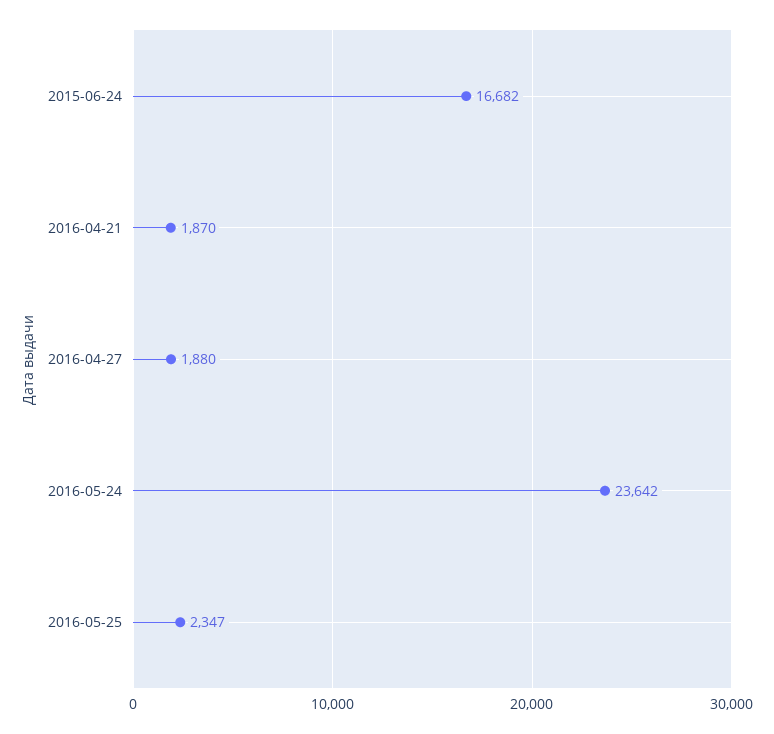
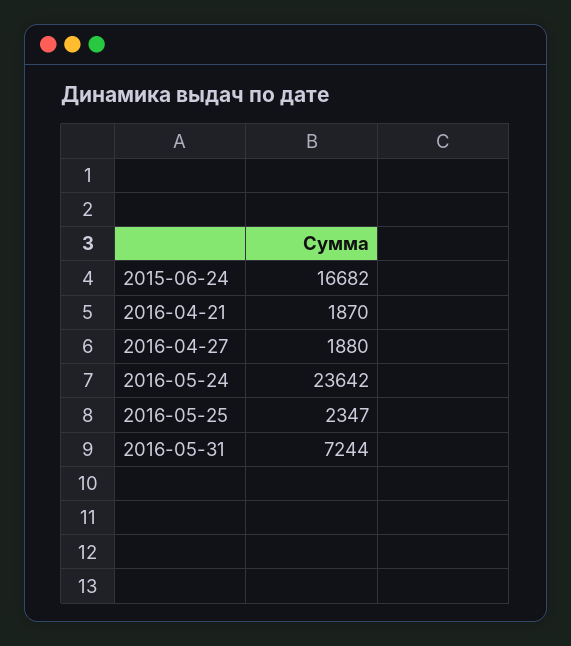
2016-05-31: none -> 7244

